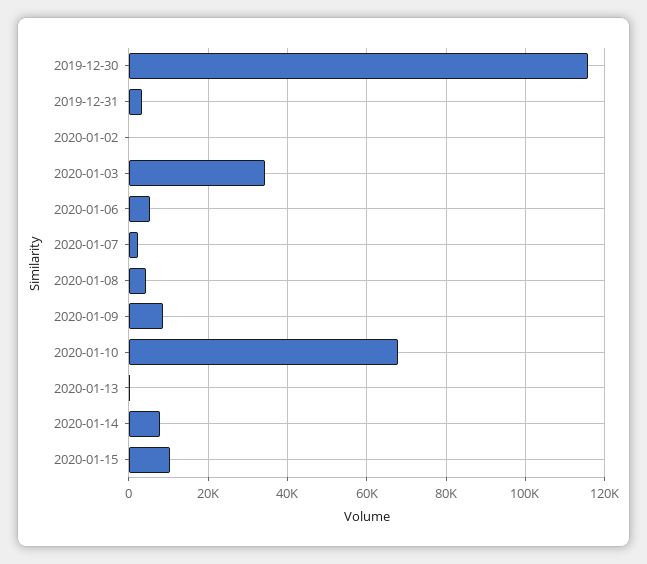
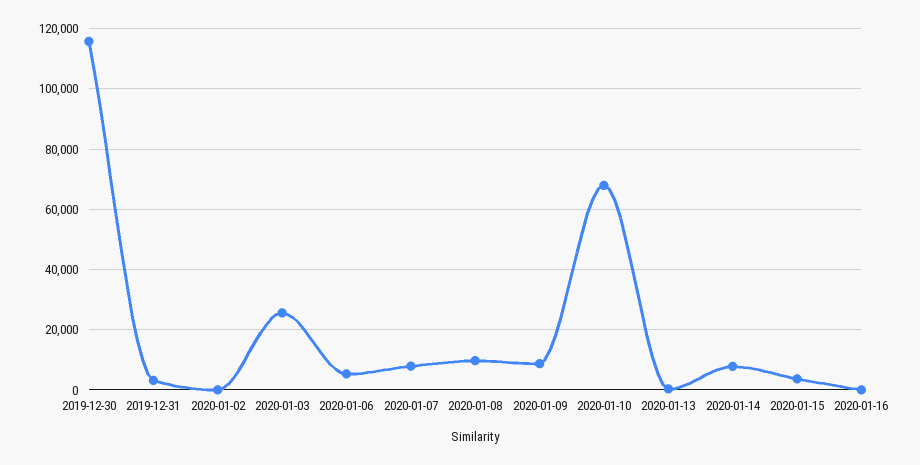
2020-01-03: 34000 -> 26000
2020-01-07: 2000 -> 8000
2020-01-08: 4000 -> 10000
2020-01-15: 10000 -> 4000
2020-01-16: none -> 0

